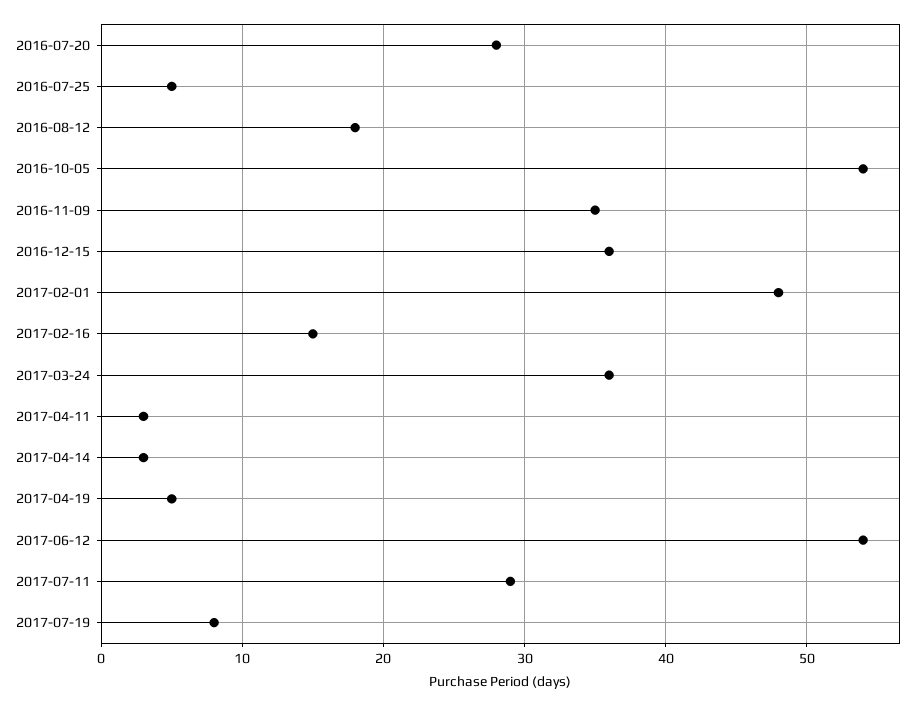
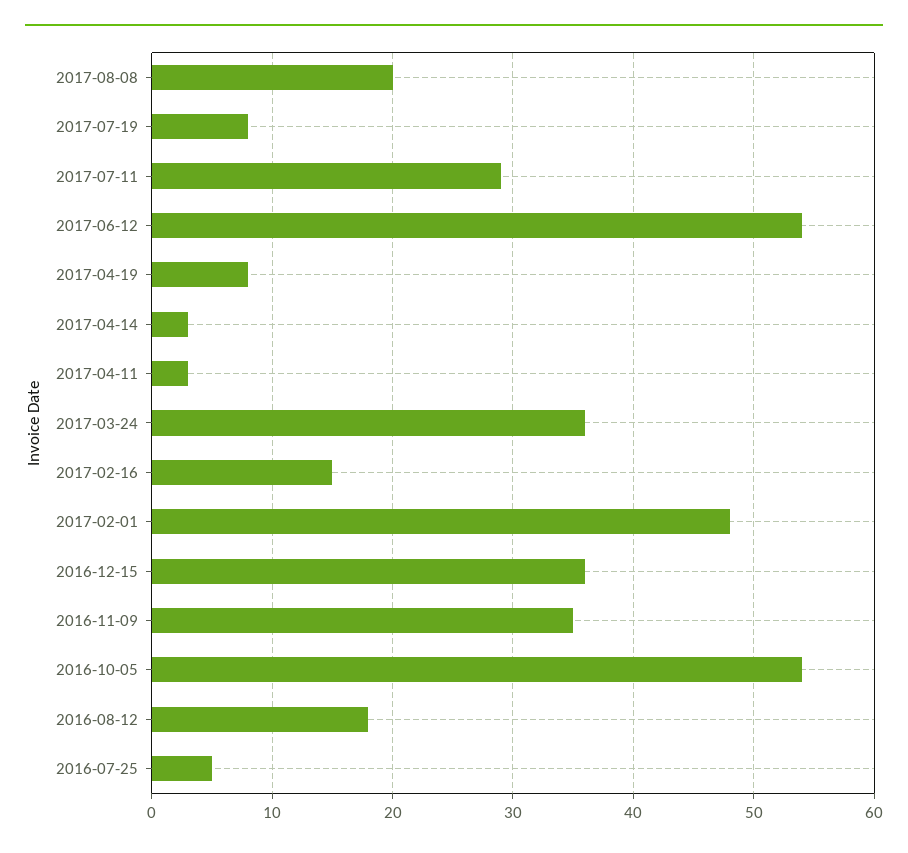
2016-07-20: 28 -> none
2017-04-19: 5 -> 8
2017-08-08: none -> 20

